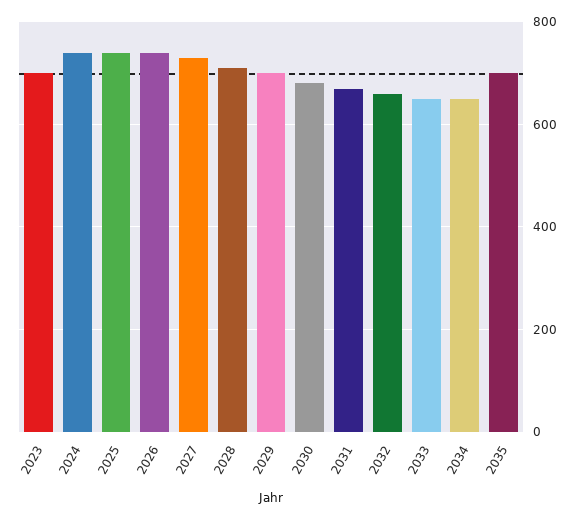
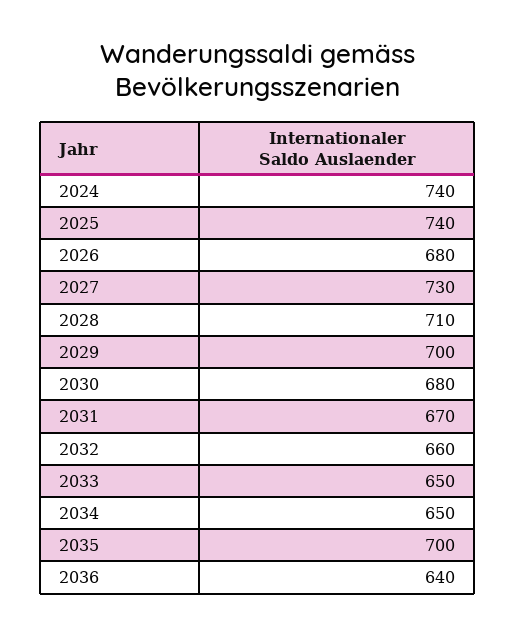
2023: 700 -> none
2026: 740 -> 680
2036: none -> 640

